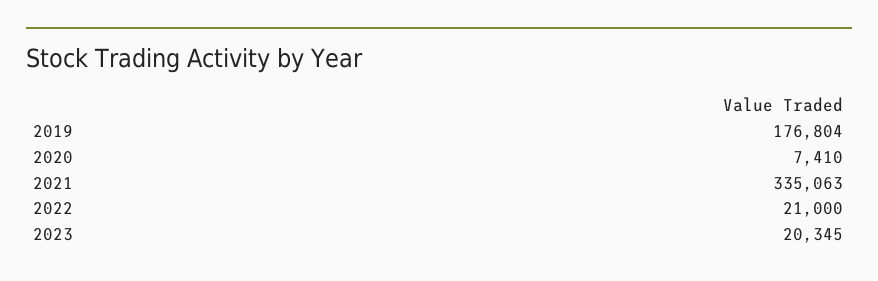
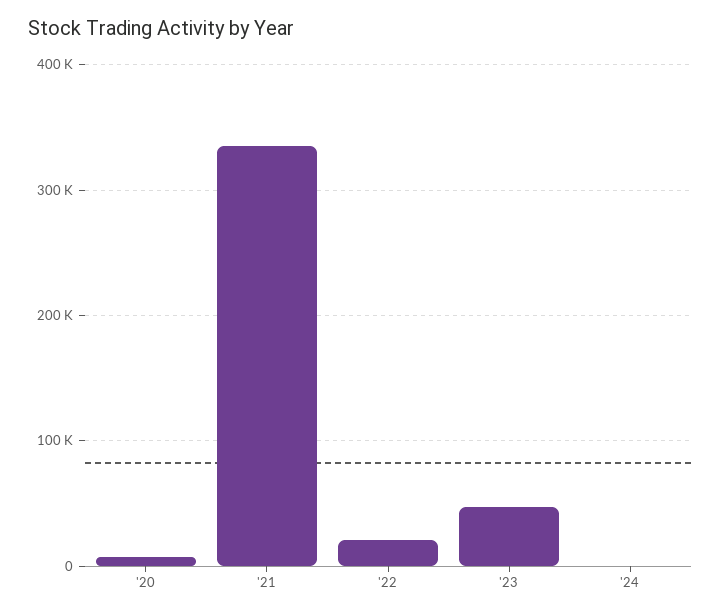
2019: 176804 -> none
2023: 20345 -> 50000
'24: none -> 0

